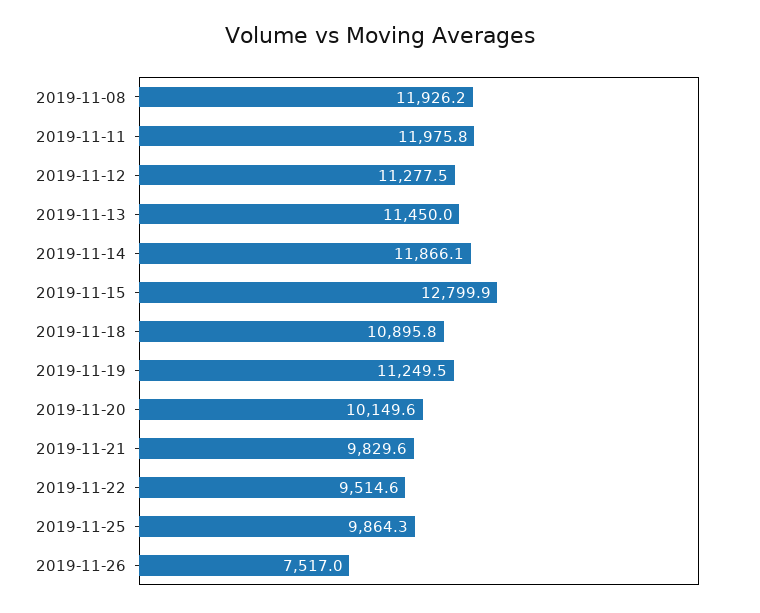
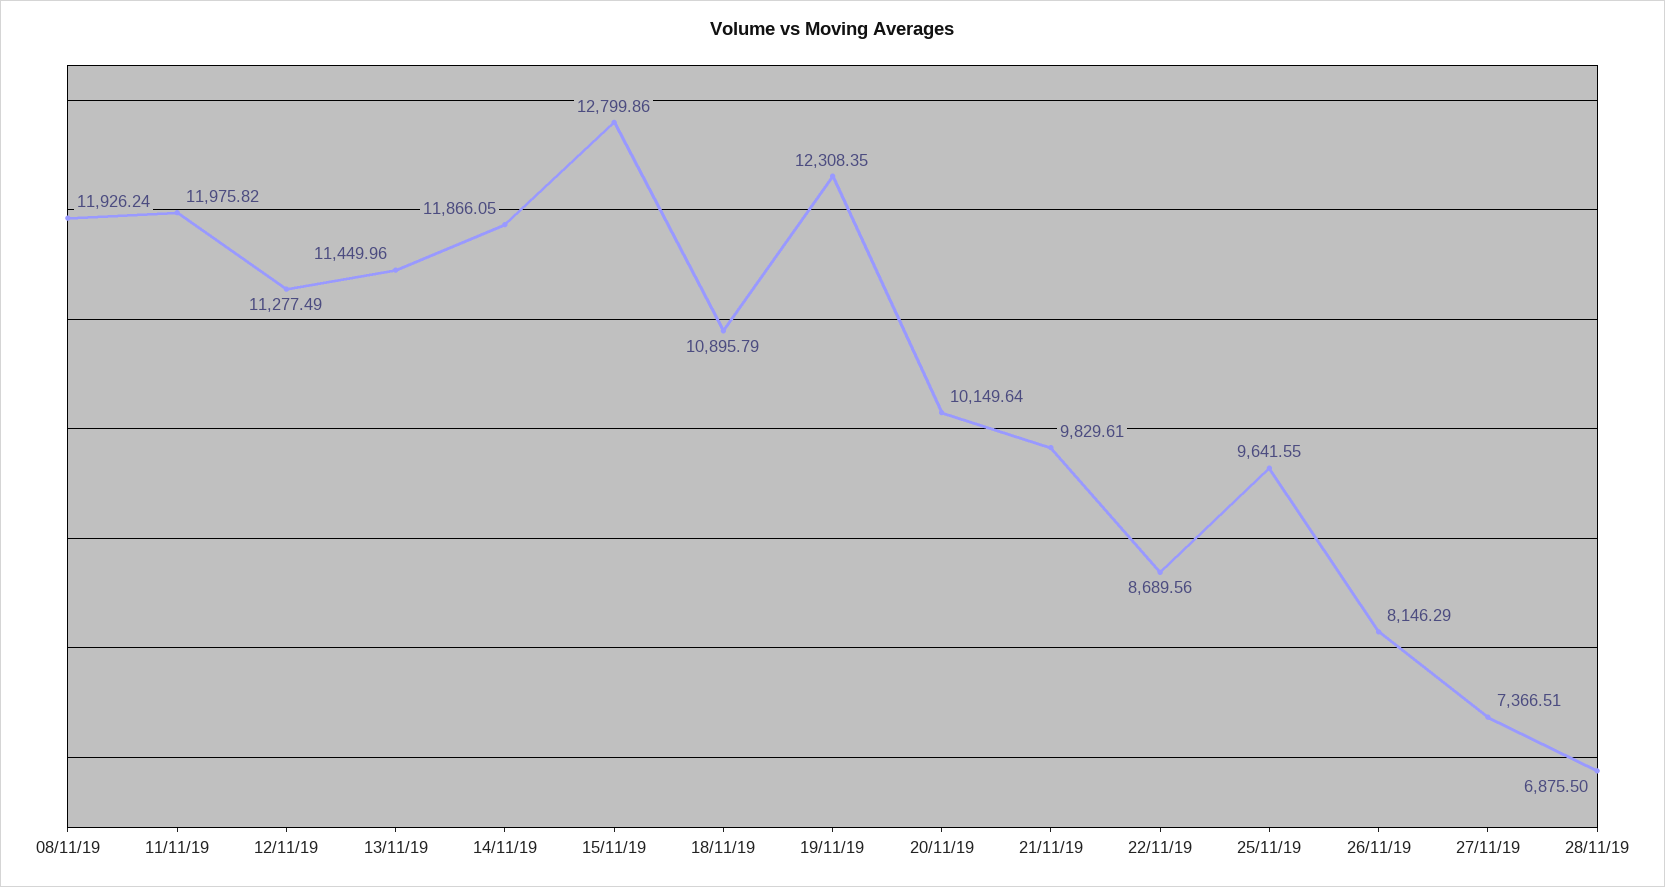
2019-11-19: 11249.5 -> 12308.35
2019-11-22: 9514.6 -> 8689.56
2019-11-25: 9864.3 -> 9641.55
2019-11-26: 7517 -> 8146.29
27/11/19: none -> 7366.51
28/11/19: none -> 6875.5

